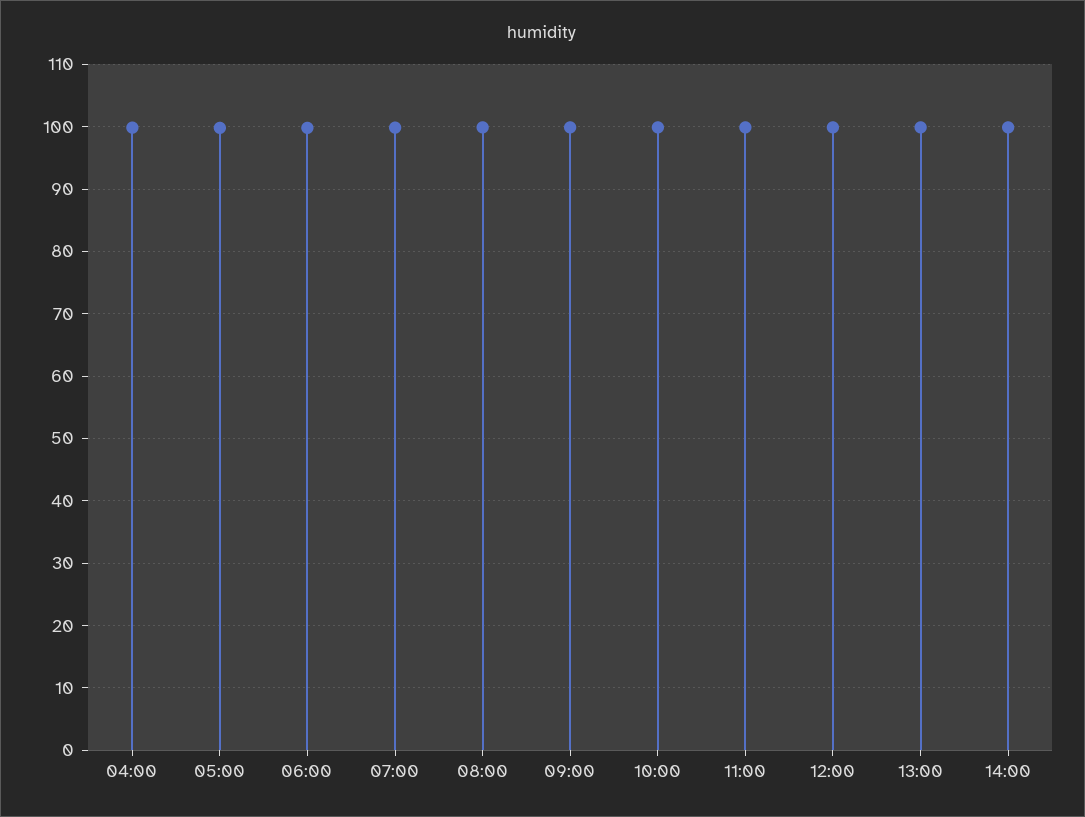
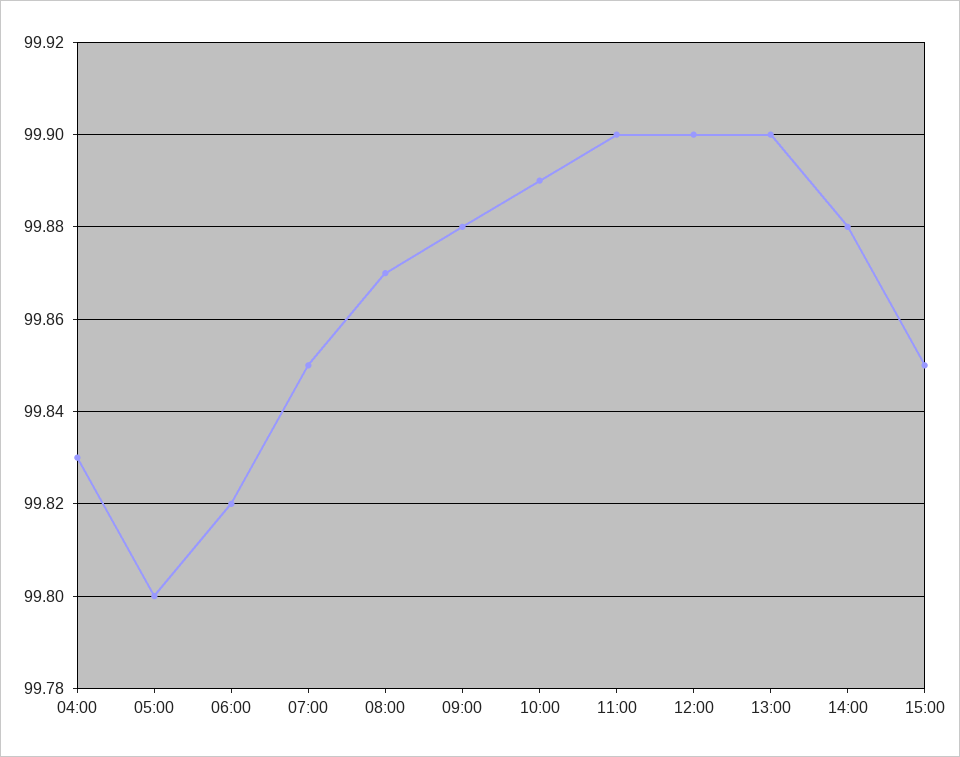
15:00: none -> 99.85

